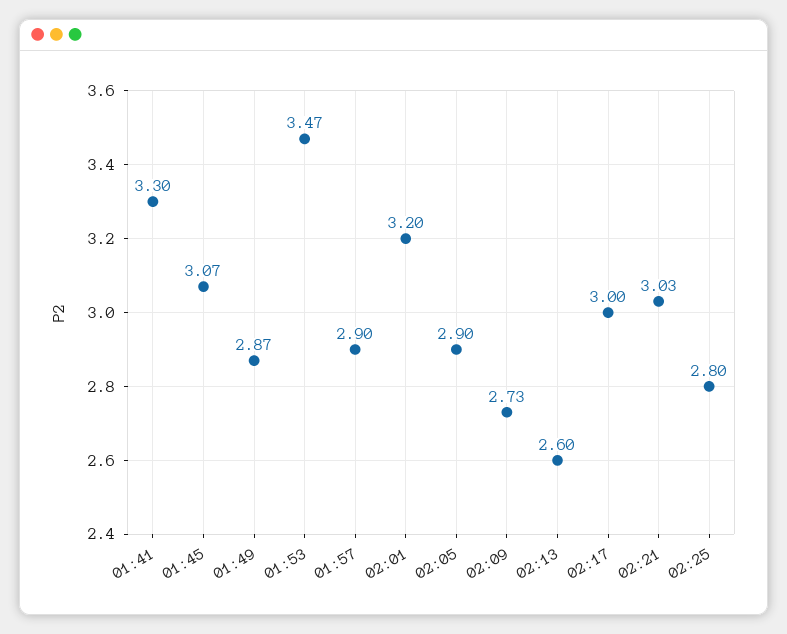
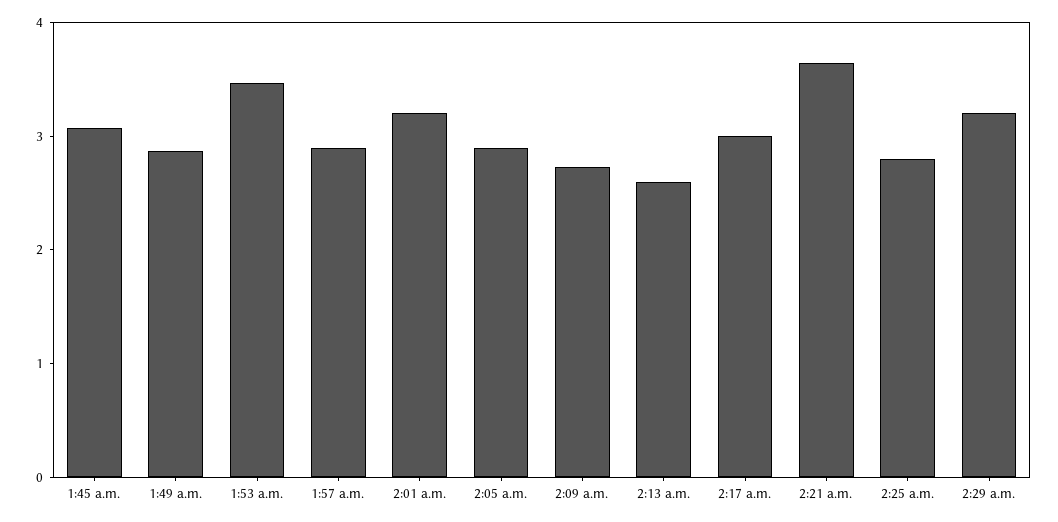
01:41: 3.3 -> none
02:21: 3.03 -> 3.6
2:29 a.m.: none -> 3.2

